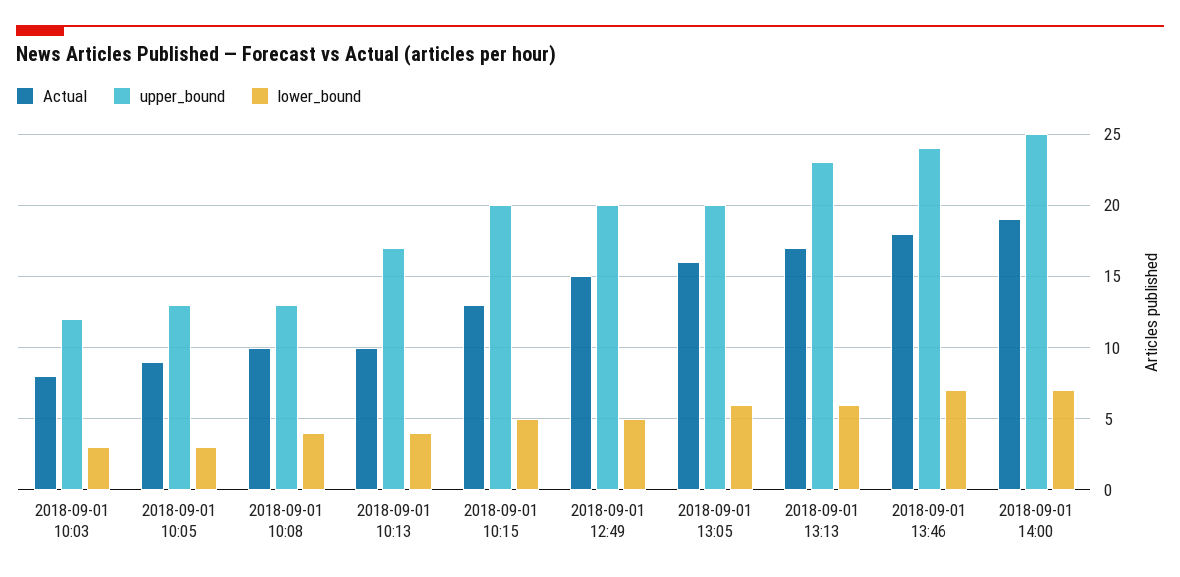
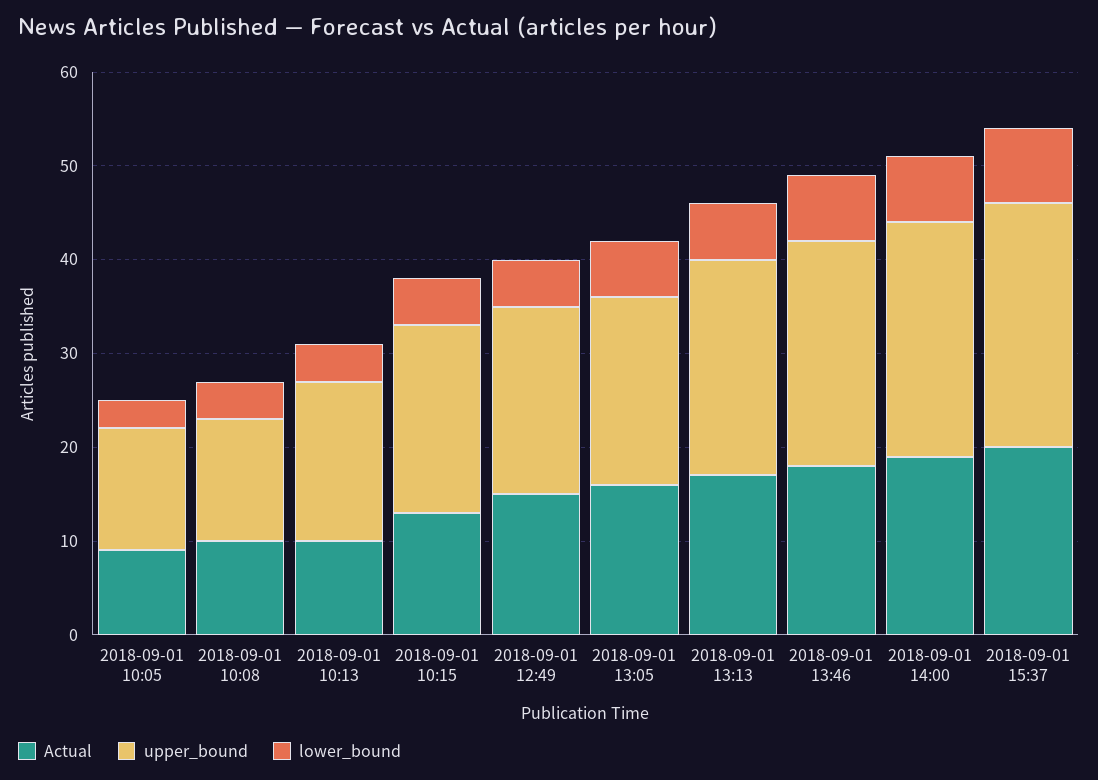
Actual, 2018-09-01 10:03: 8 -> none
upper_bound, 2018-09-01 10:03: 12 -> none
lower_bound, 2018-09-01 10:03: 3 -> none
Actual, 2018-09-01 15:37: none -> 20
upper_bound, 2018-09-01 15:37: none -> 26
lower_bound, 2018-09-01 15:37: none -> 8

